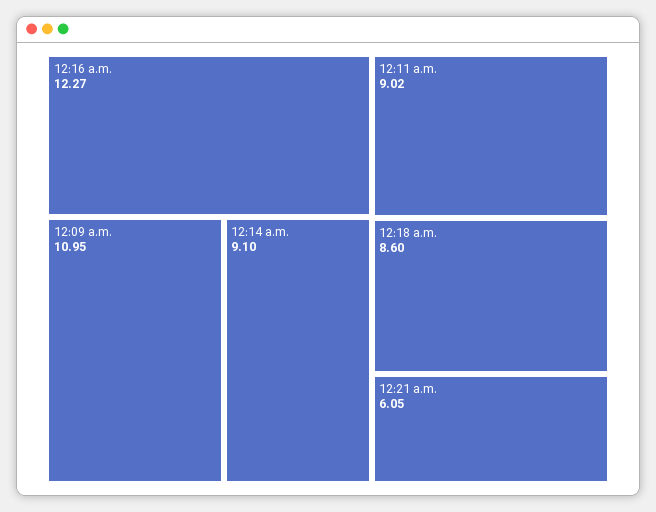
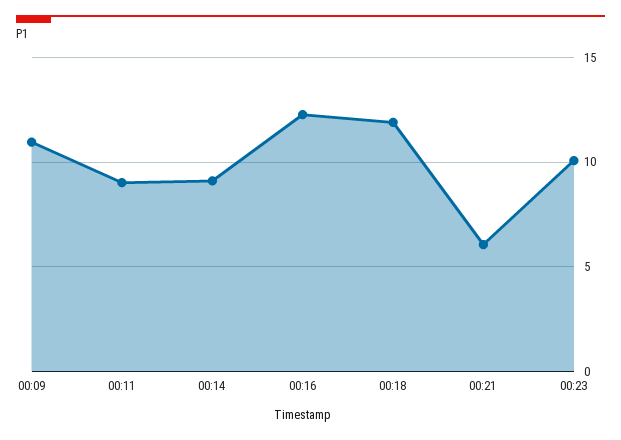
12:18 a.m.: 8.6 -> 12
00:23: none -> 10

